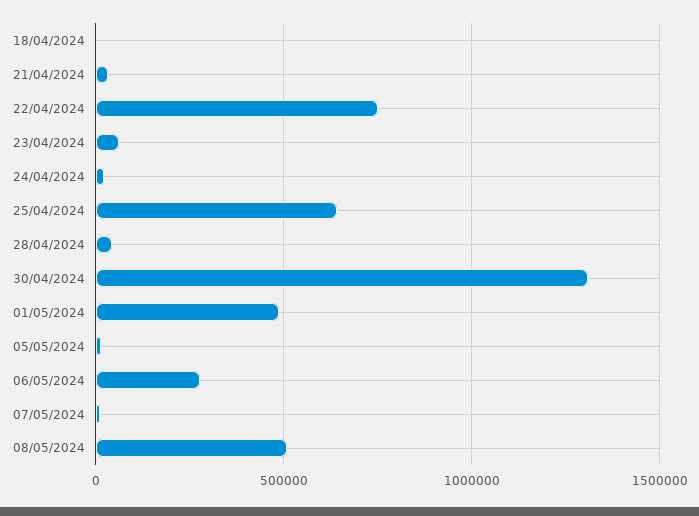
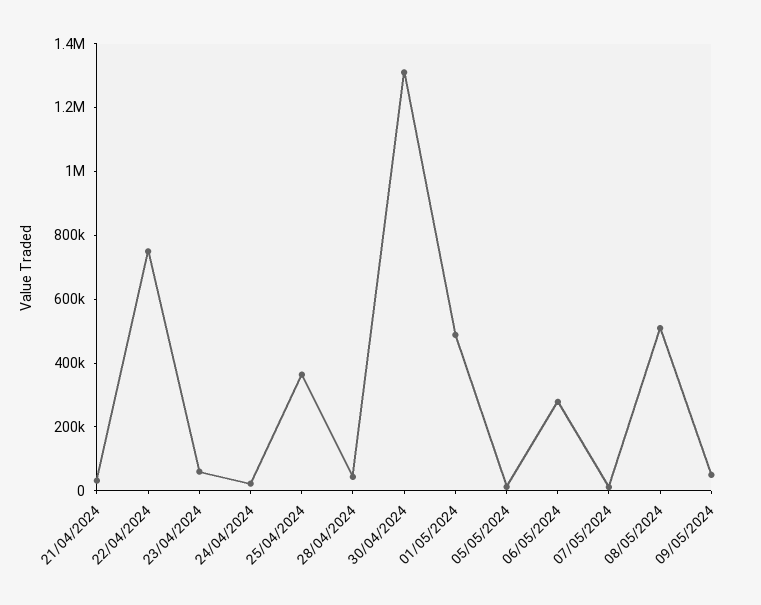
18/04/2024: 0 -> none
25/04/2024: 650000 -> 350000
09/05/2024: none -> 50000

